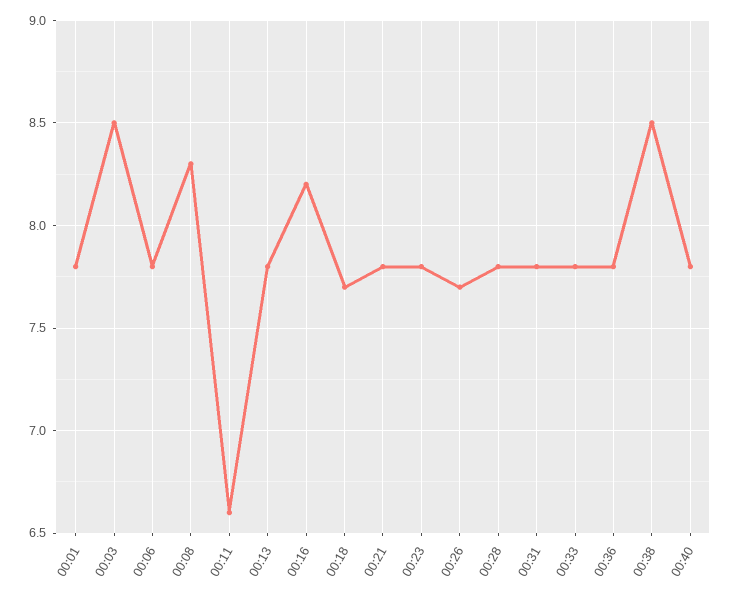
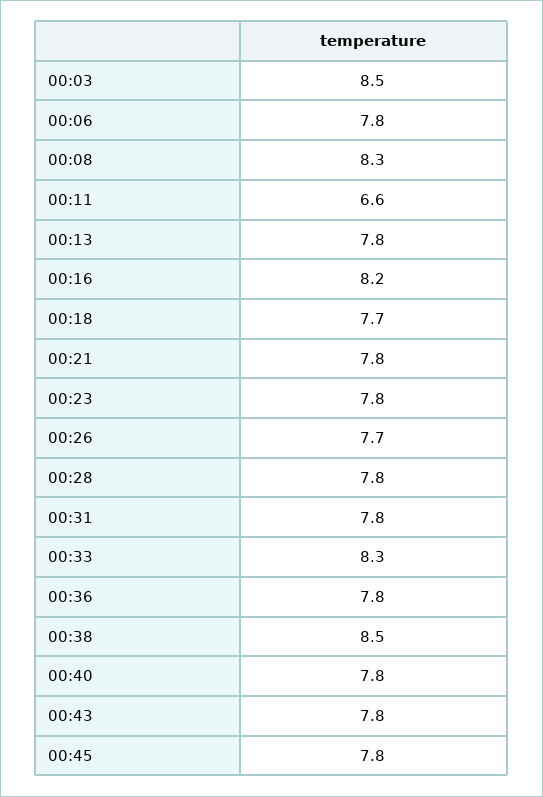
00:01: 7.8 -> none
00:33: 7.8 -> 8.3
00:43: none -> 7.8
00:45: none -> 7.8

